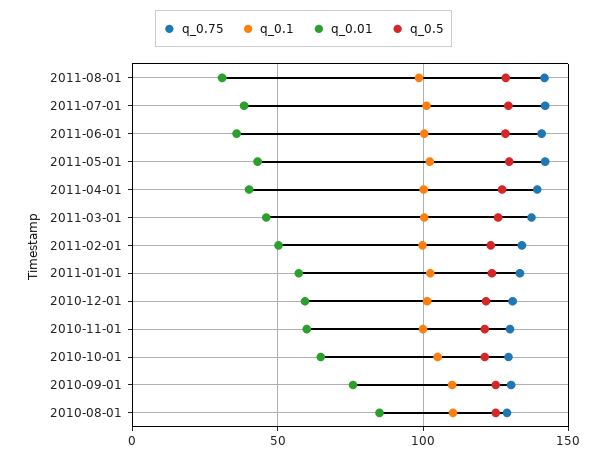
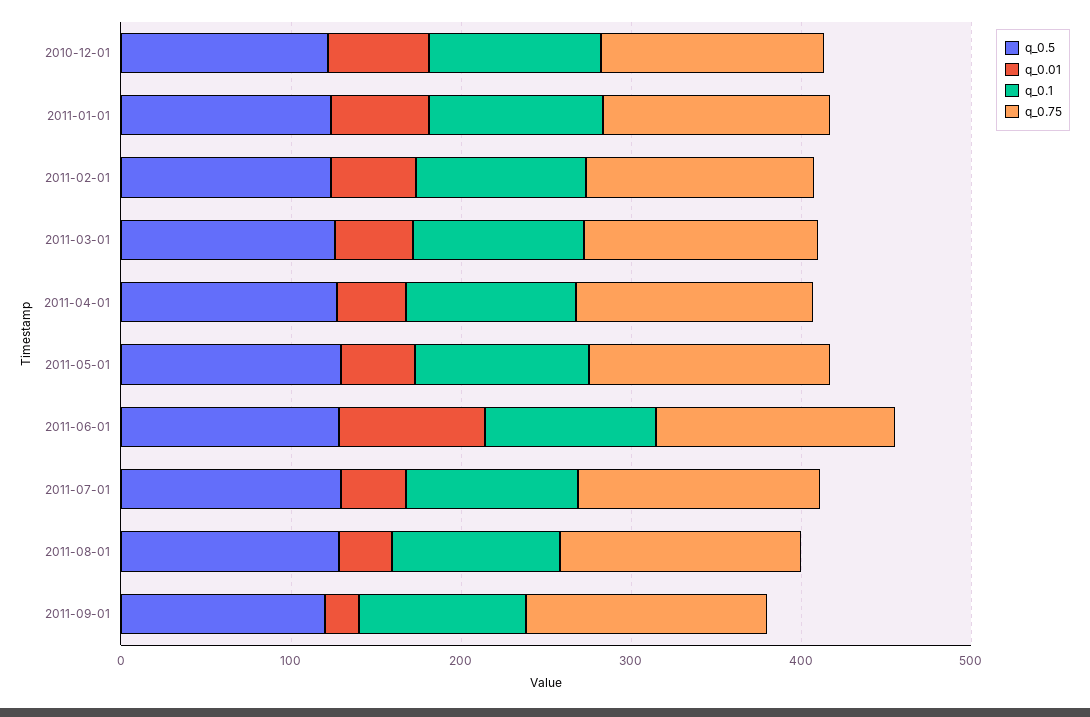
q_0.01, 2011-06-01: 35 -> 80
q_0.75, 2010-11-01: 130 -> none
q_0.1, 2010-11-01: 100 -> none
q_0.01, 2010-11-01: 60 -> none
q_0.5, 2010-11-01: 120 -> none
q_0.75, 2010-10-01: 130 -> none
q_0.1, 2010-10-01: 105 -> none
q_0.01, 2010-10-01: 65 -> none
q_0.5, 2010-10-01: 120 -> none
q_0.75, 2010-09-01: 130 -> none
q_0.1, 2010-09-01: 110 -> none
q_0.01, 2010-09-01: 75 -> none
q_0.5, 2010-09-01: 125 -> none
q_0.75, 2010-08-01: 130 -> none
q_0.1, 2010-08-01: 110 -> none
q_0.01, 2010-08-01: 85 -> none
q_0.5, 2010-08-01: 125 -> none
q_0.5, 2011-09-01: none -> 120
q_0.01, 2011-09-01: none -> 20
q_0.1, 2011-09-01: none -> 100
q_0.75, 2011-09-01: none -> 140

